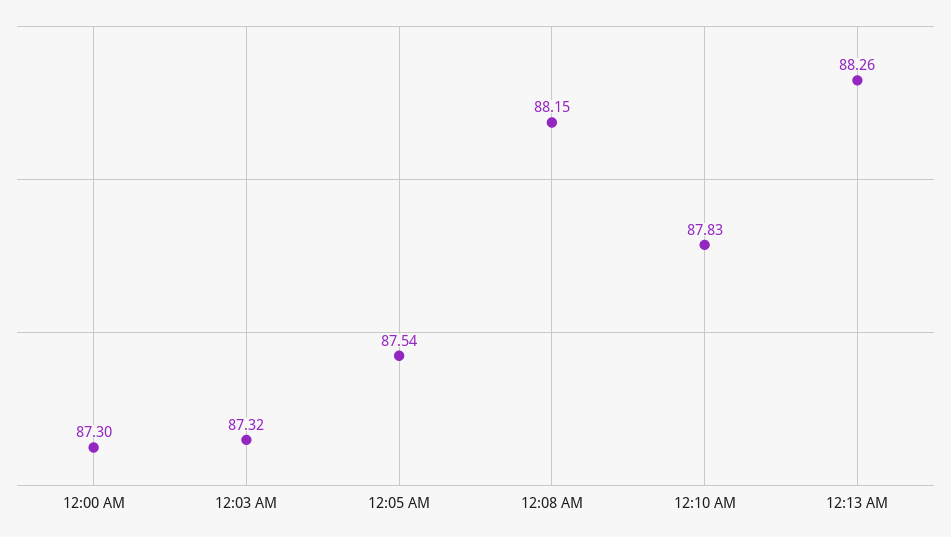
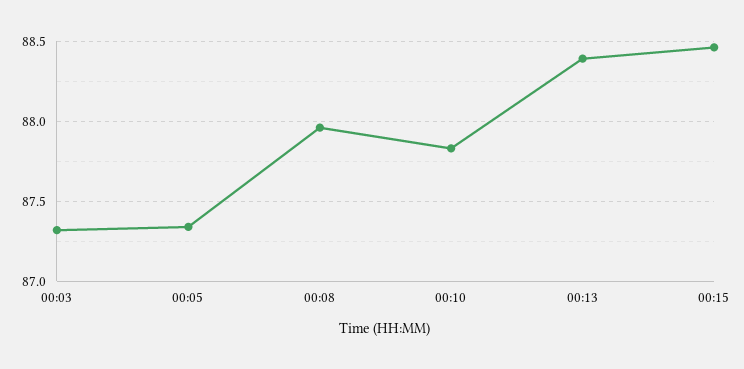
12:00 AM: 87.3 -> none
12:05 AM: 87.54 -> 87.35
12:08 AM: 88.15 -> 87.95
12:13 AM: 88.26 -> 88.4
00:15: none -> 88.45

